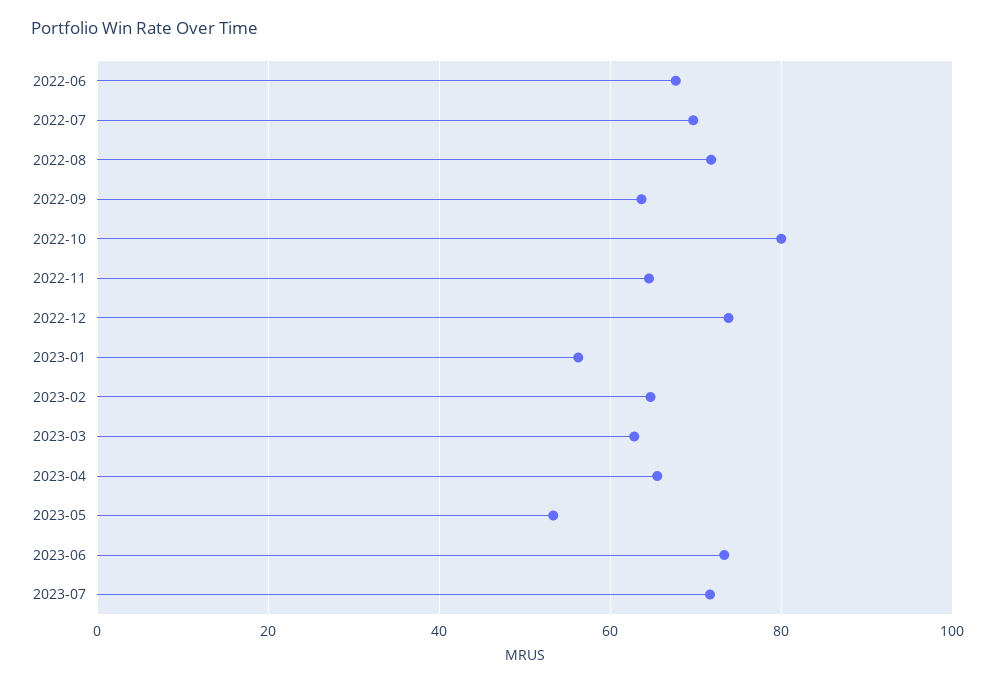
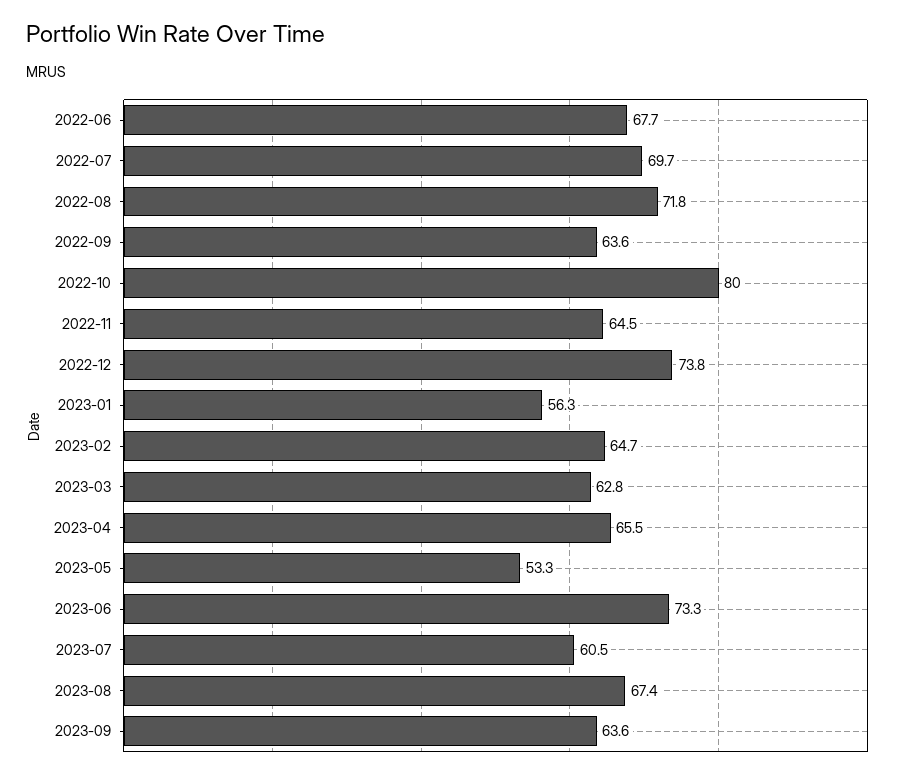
2023-07: 72 -> 60.5
2023-08: none -> 67.4
2023-09: none -> 63.6

